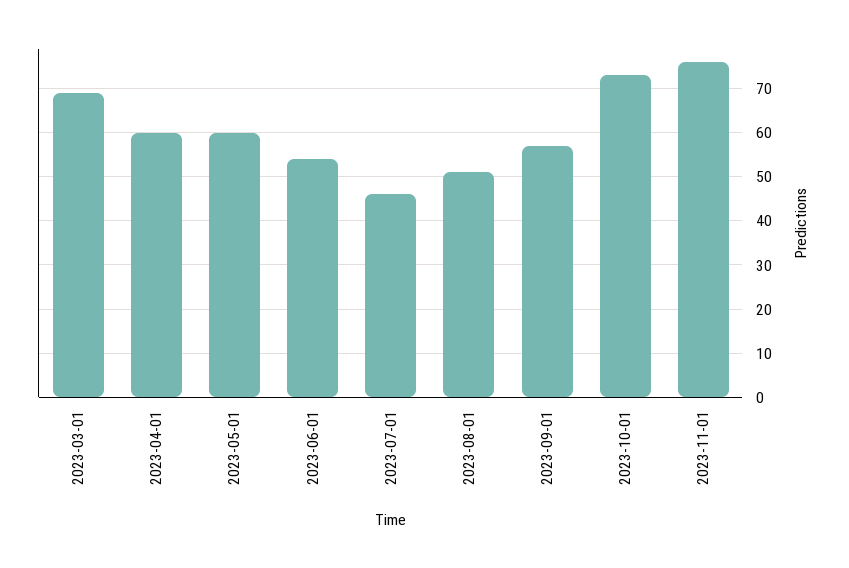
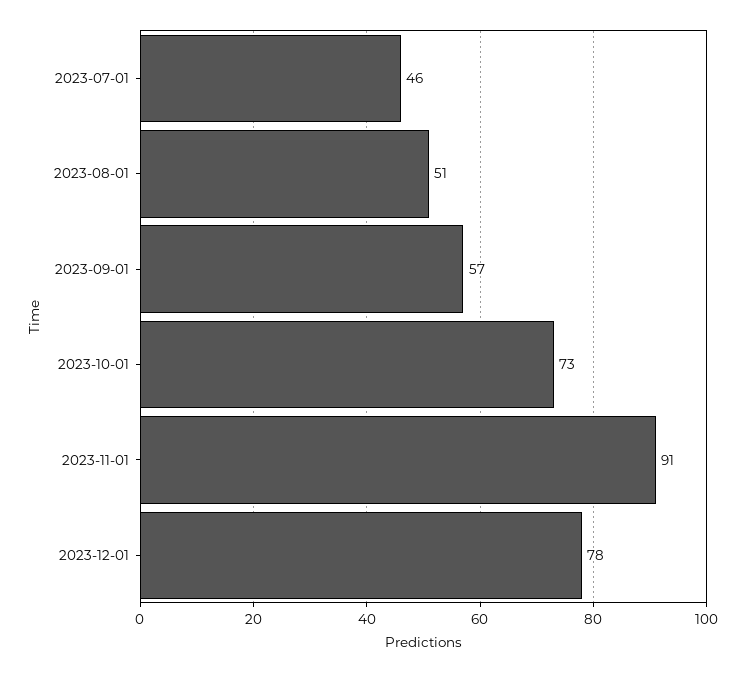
2023-03-01: 70 -> none
2023-04-01: 60 -> none
2023-05-01: 60 -> none
2023-06-01: 55 -> none
2023-11-01: 75 -> 91
2023-12-01: none -> 78

